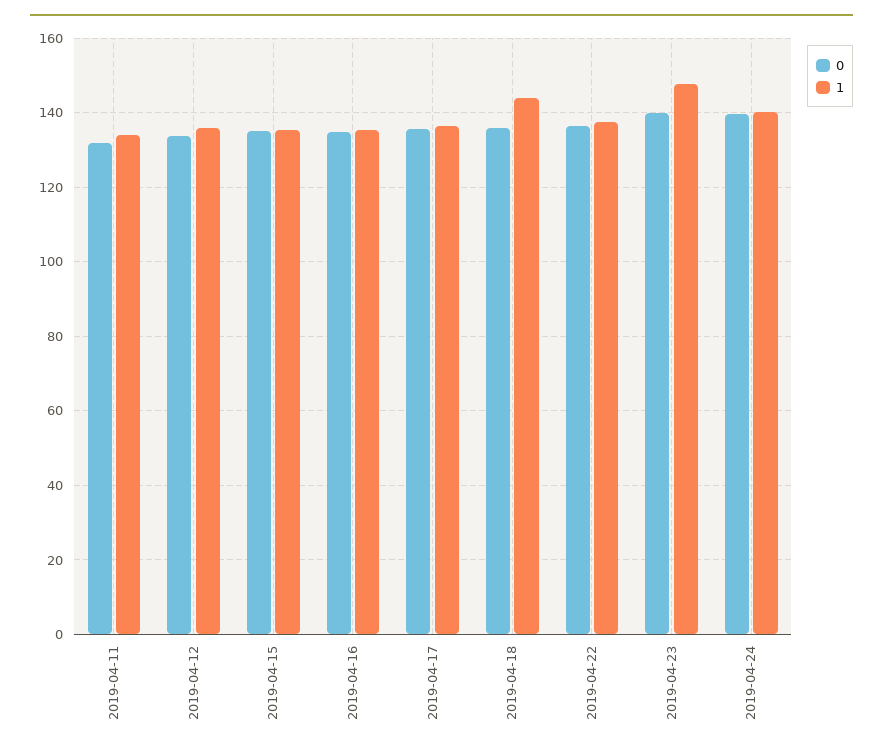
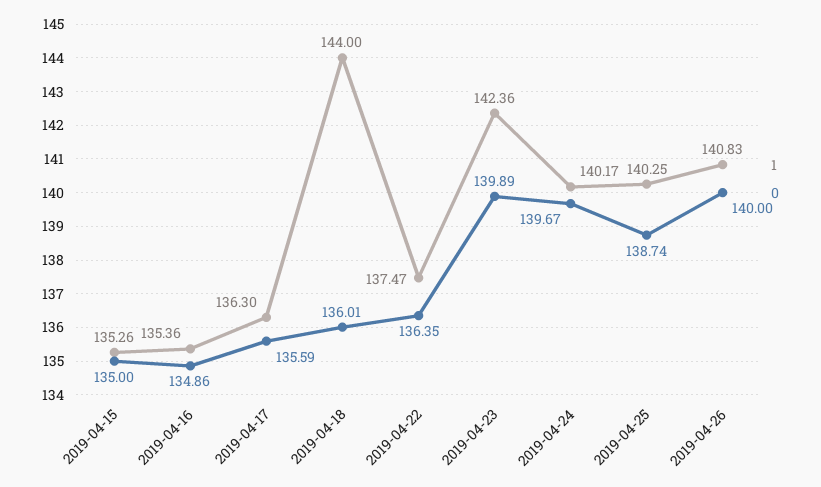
0, 2019-04-11: 132 -> none
1, 2019-04-11: 134 -> none
0, 2019-04-12: 134 -> none
1, 2019-04-12: 136 -> none
1, 2019-04-23: 148 -> 142.36
1, 2019-04-25: none -> 140.25
0, 2019-04-25: none -> 138.74
1, 2019-04-26: none -> 140.83
0, 2019-04-26: none -> 140

